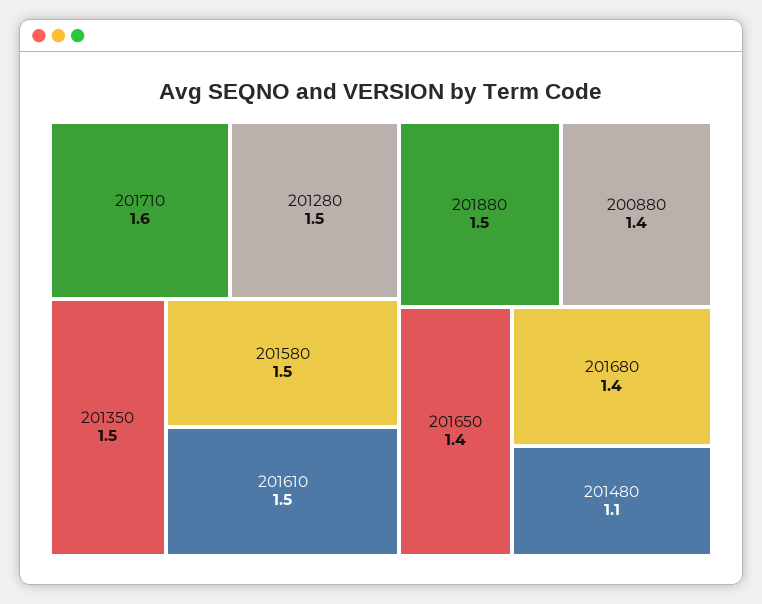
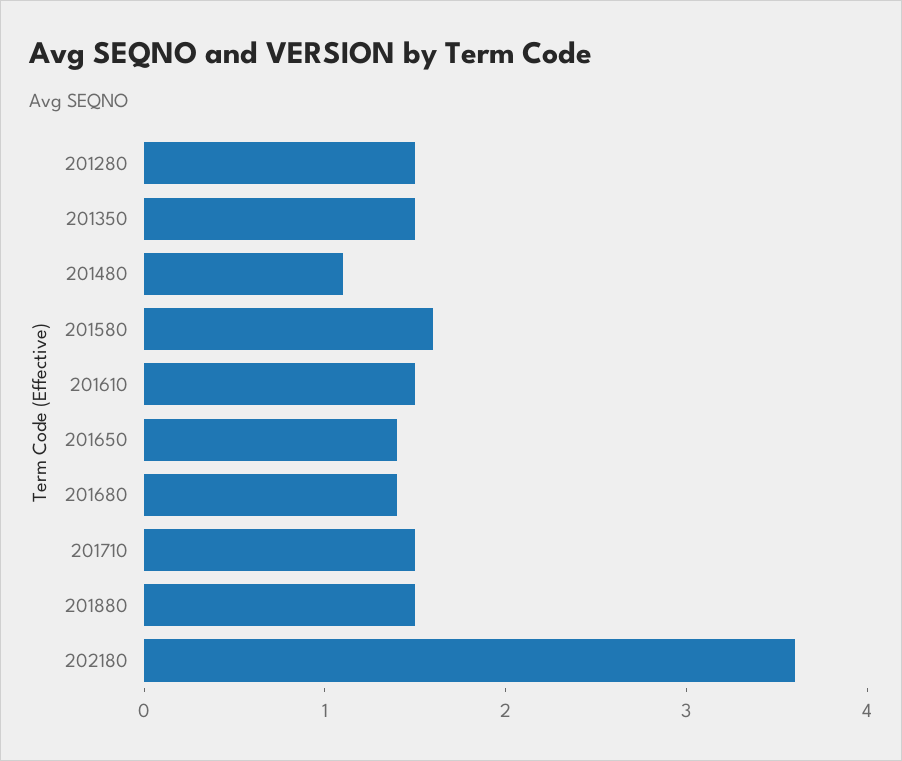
201710: 1.6 -> 1.5
201580: 1.5 -> 1.6
200880: 1.4 -> none
202180: none -> 3.6

